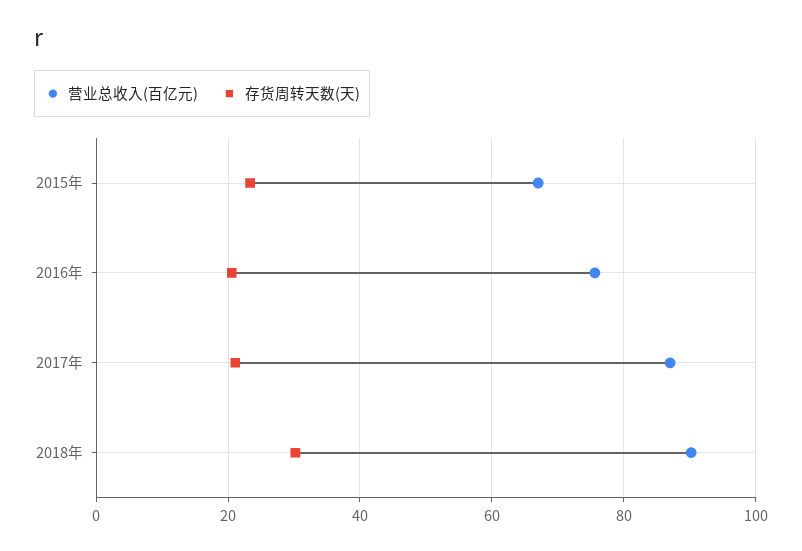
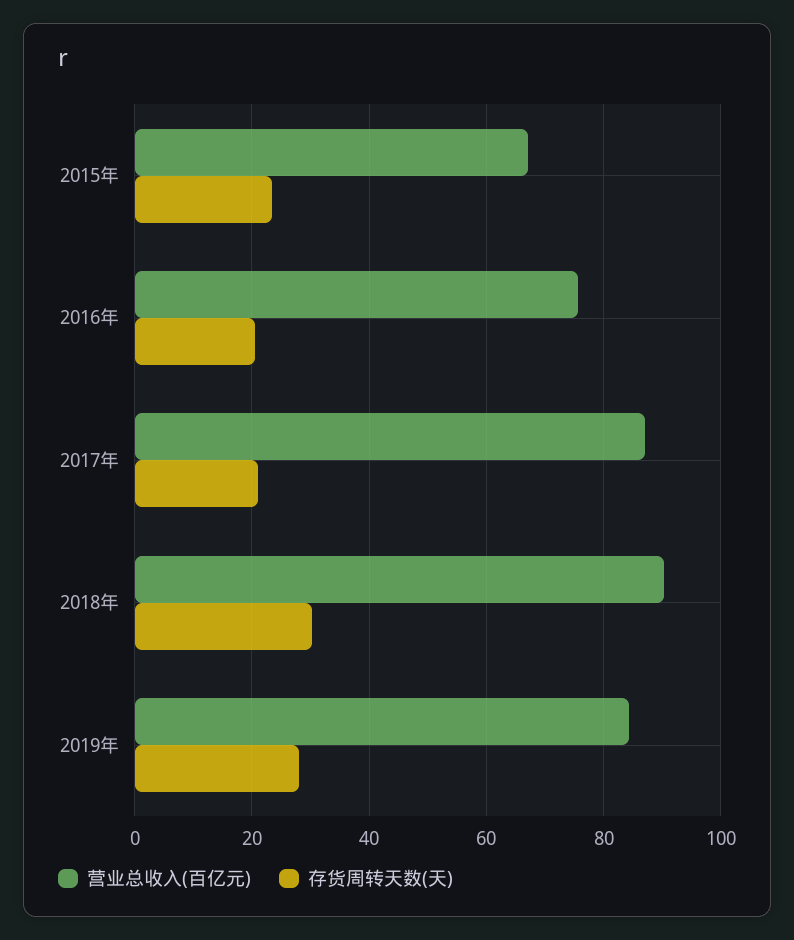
营业总收入(百亿元), 2019年: none -> 84
存货周转天数(天), 2019年: none -> 28

